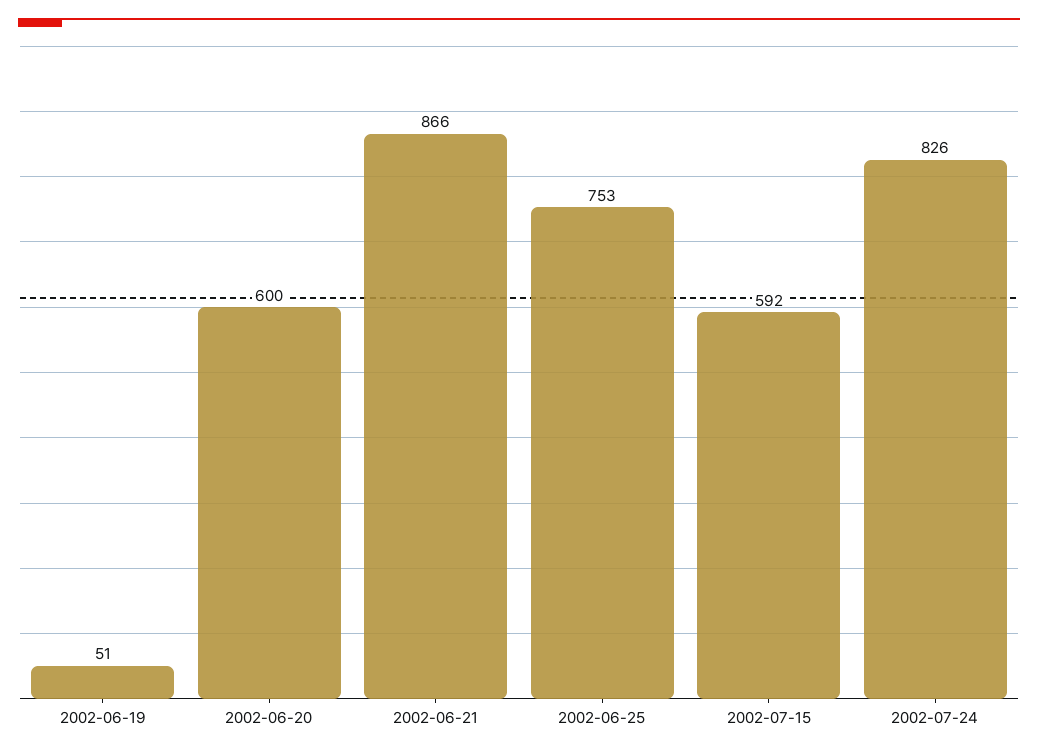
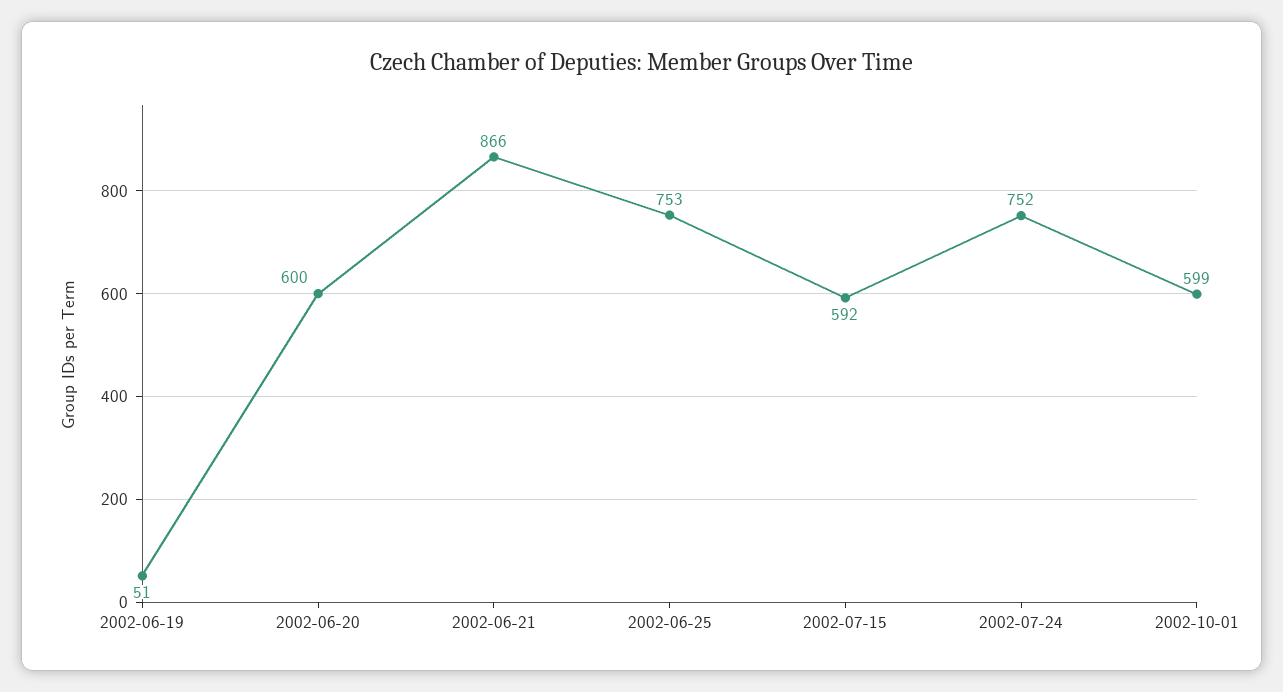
2002-07-24: 826 -> 752
2002-10-01: none -> 599

